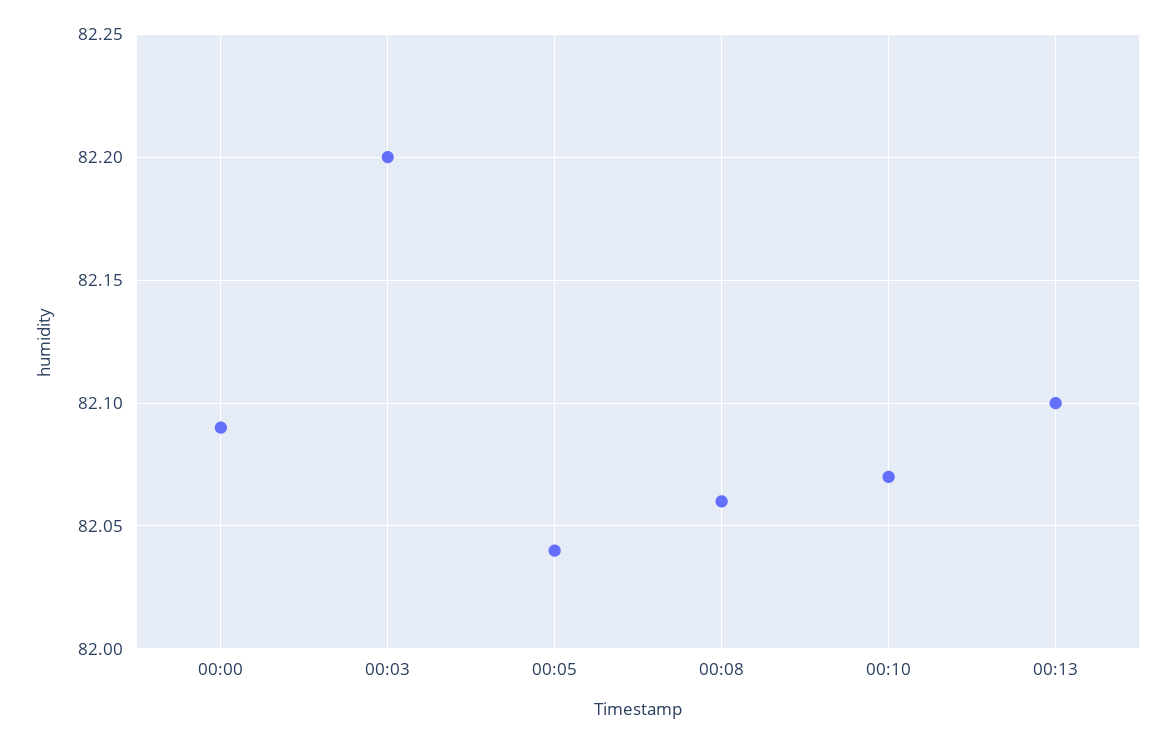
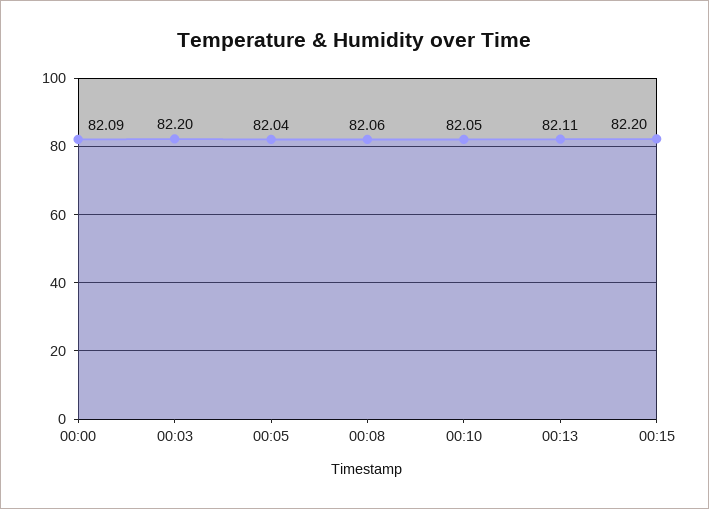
00:10: 82.07 -> 82.05
00:13: 82.1 -> 82.11
00:15: none -> 82.2

